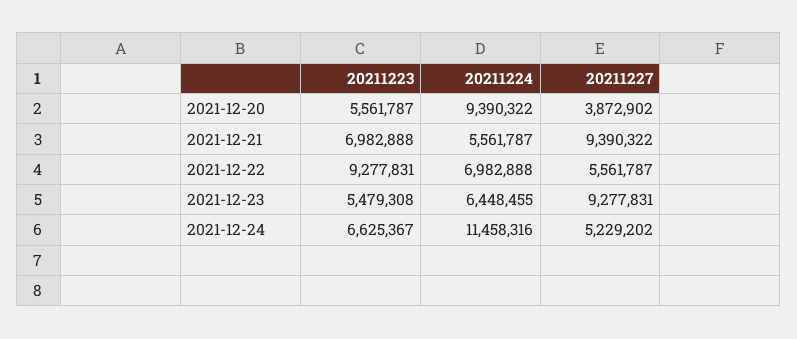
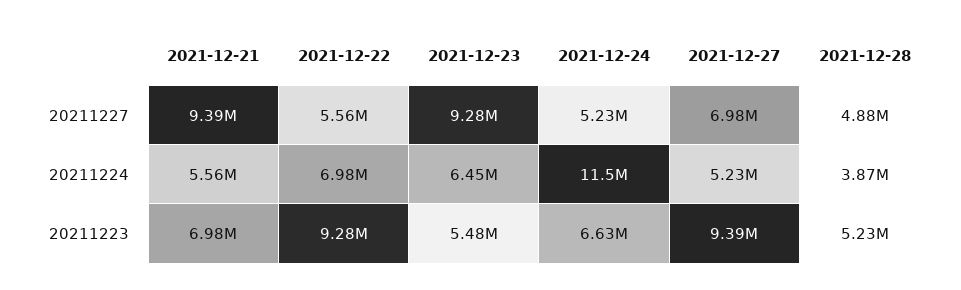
20211223, 2021-12-20: 5561787 -> none
20211224, 2021-12-20: 9390322 -> none
20211227, 2021-12-20: 3872902 -> none
20211227, 2021-12-27: none -> 6980000
20211227, 2021-12-28: none -> 4880000
20211224, 2021-12-27: none -> 5230000
20211224, 2021-12-28: none -> 3870000
20211223, 2021-12-27: none -> 9390000
20211223, 2021-12-28: none -> 5230000

